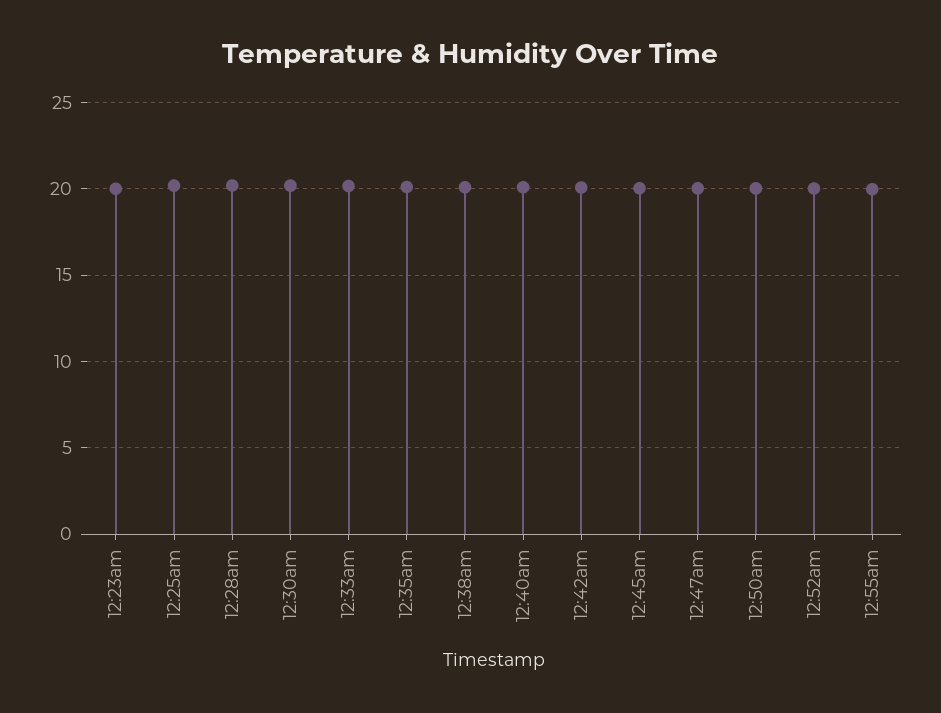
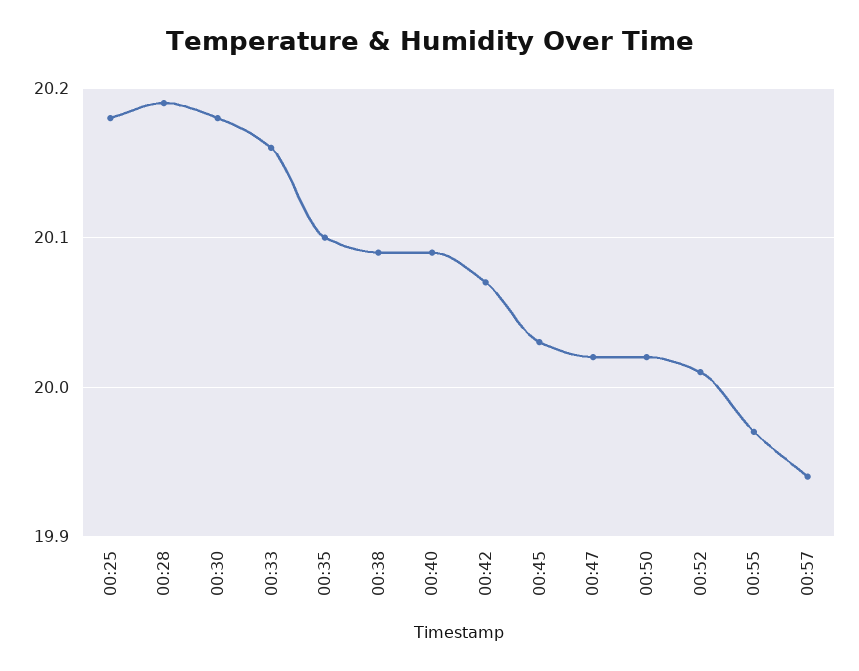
12:23am: 20 -> none
00:57: none -> 19.94

